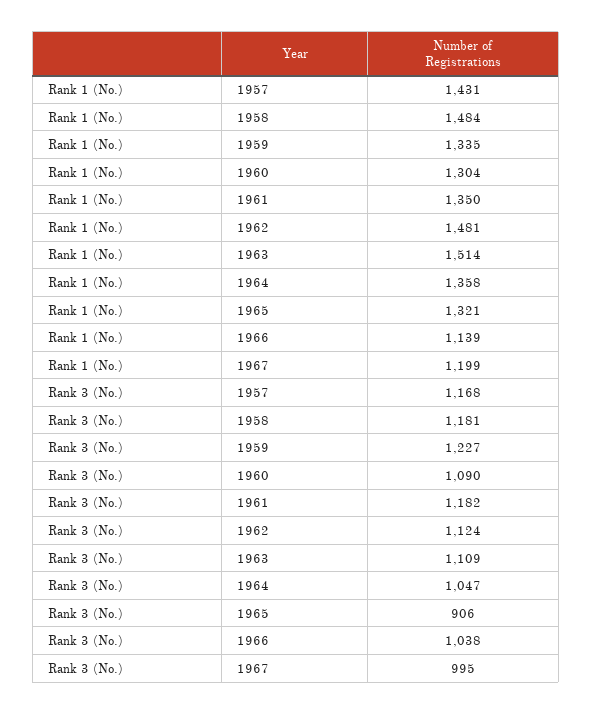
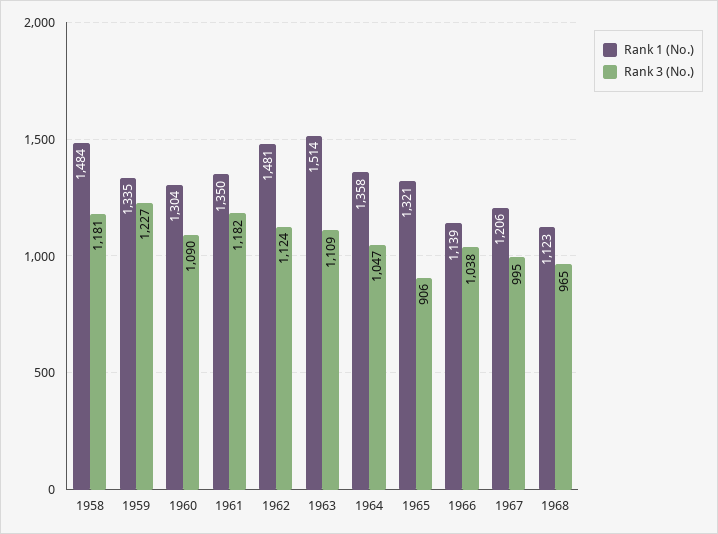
Rank 1 (No.), 1957: 1431 -> none
Rank 1 (No.), 1967: 1199 -> 1206
Rank 3 (No.), 1957: 1168 -> none
Rank 1 (No.), 1968: none -> 1123
Rank 3 (No.), 1968: none -> 965

